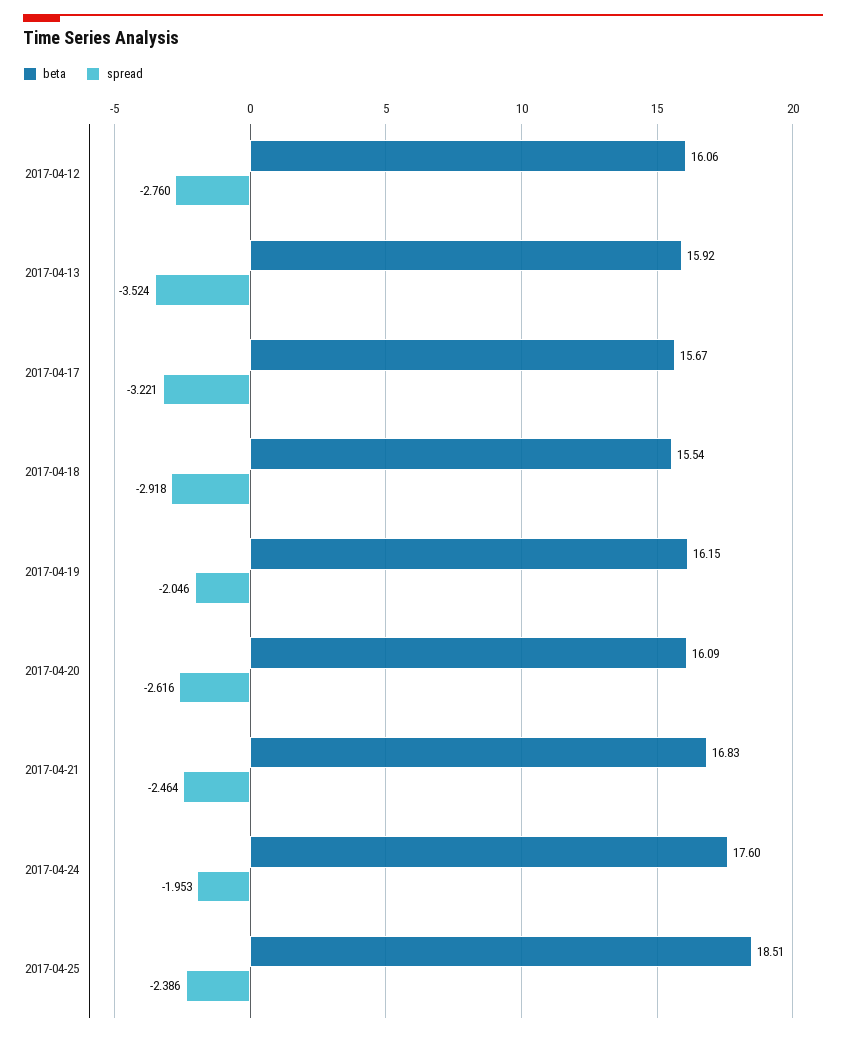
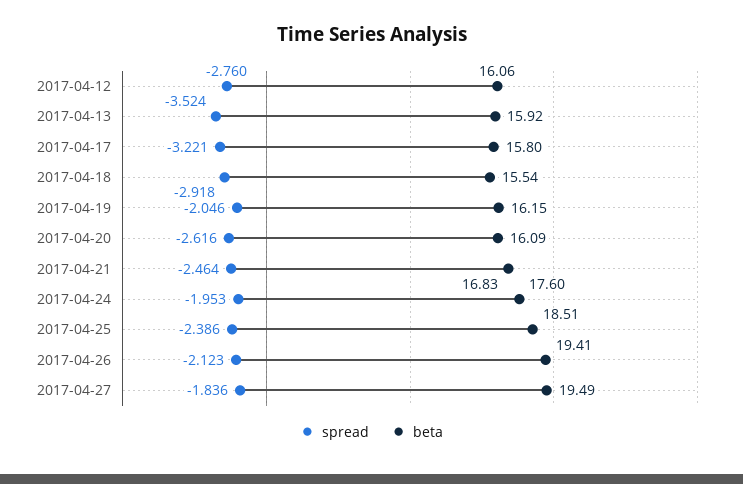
beta, 2017-04-17: 15.67 -> 15.8
spread, 2017-04-26: none -> -2.123
beta, 2017-04-26: none -> 19.41
spread, 2017-04-27: none -> -1.836
beta, 2017-04-27: none -> 19.49

